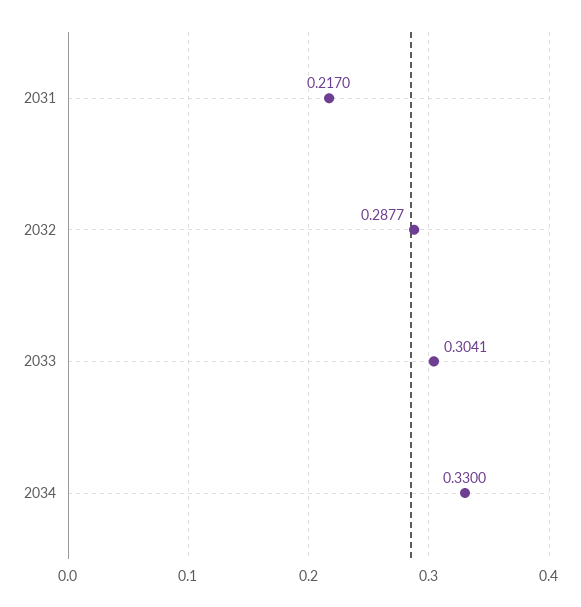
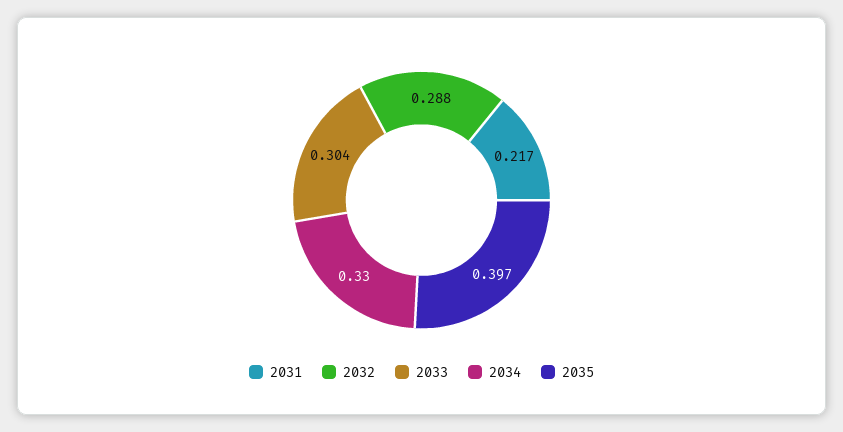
2035: none -> 0.397

